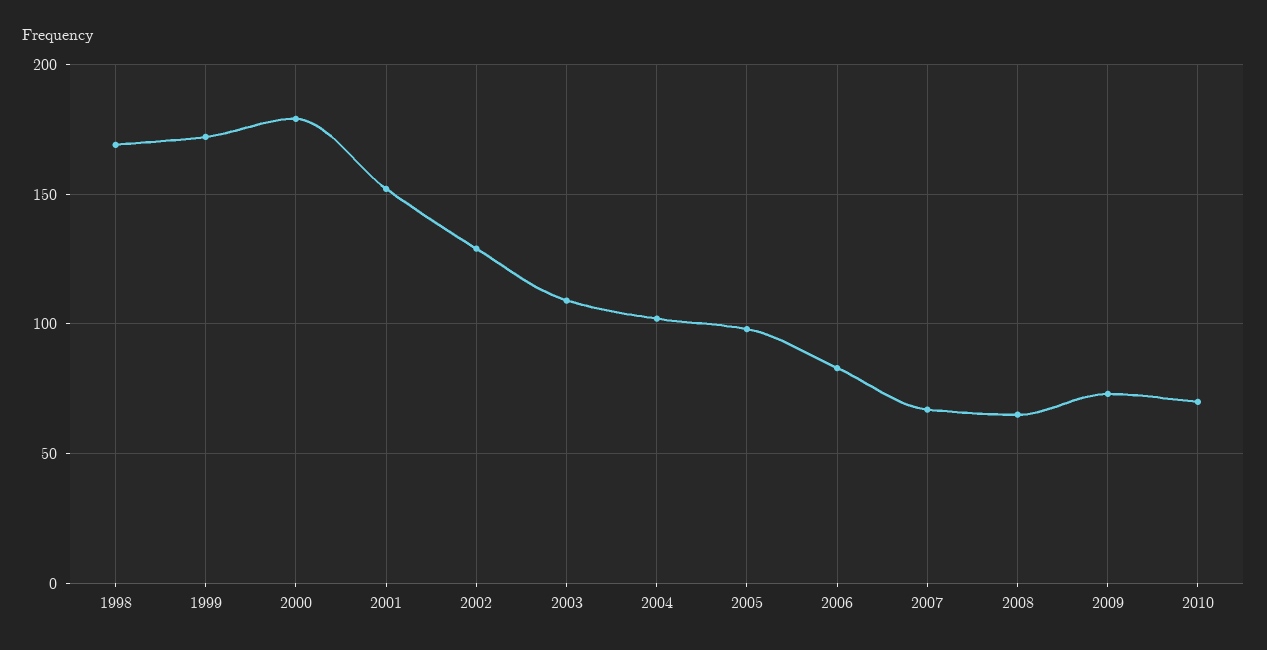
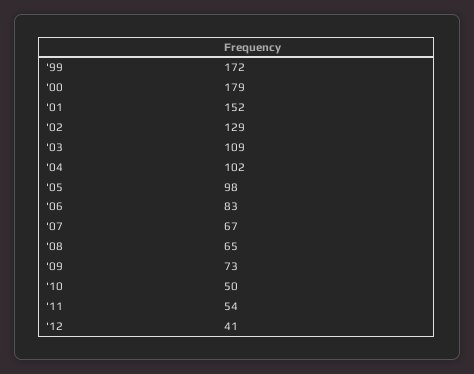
1998: 170 -> none
2010: 70 -> 50
'11: none -> 54
'12: none -> 41

